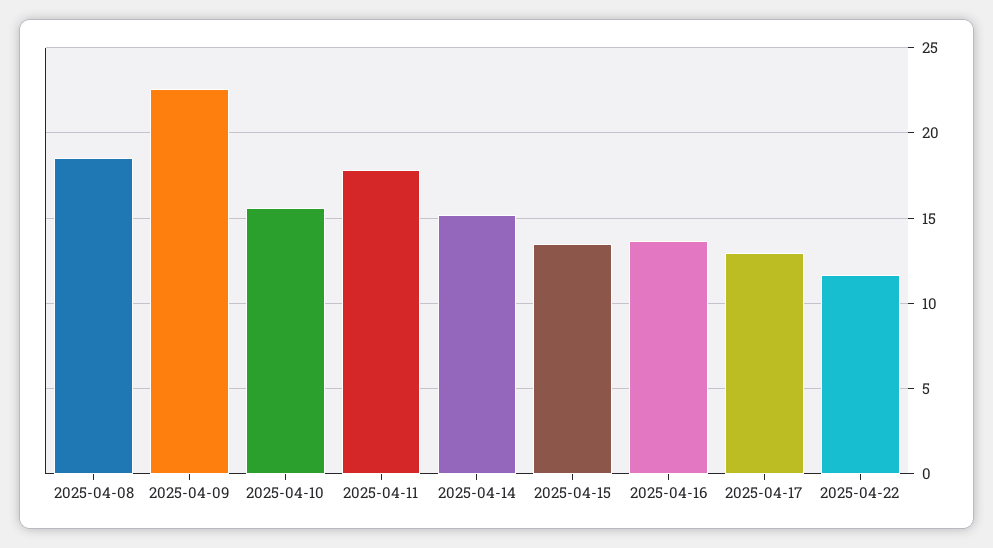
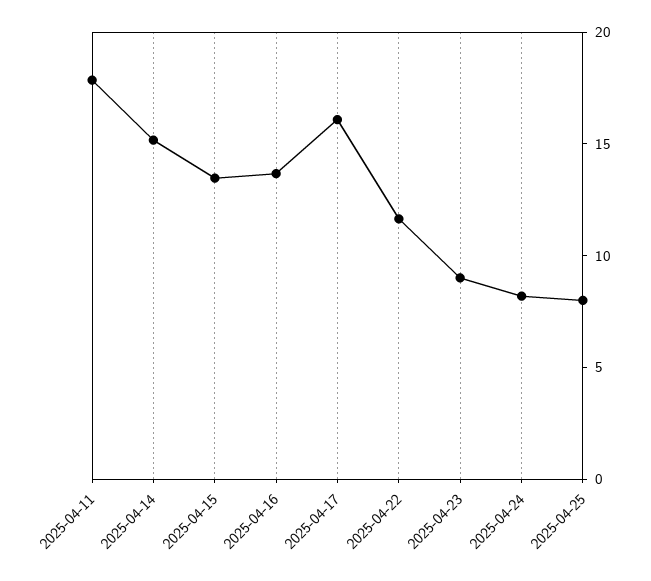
2025-04-08: 18.5 -> none
2025-04-09: 22.5 -> none
2025-04-10: 15.5 -> none
2025-04-17: 13 -> 16
2025-04-23: none -> 9
2025-04-24: none -> 8
2025-04-25: none -> 8

